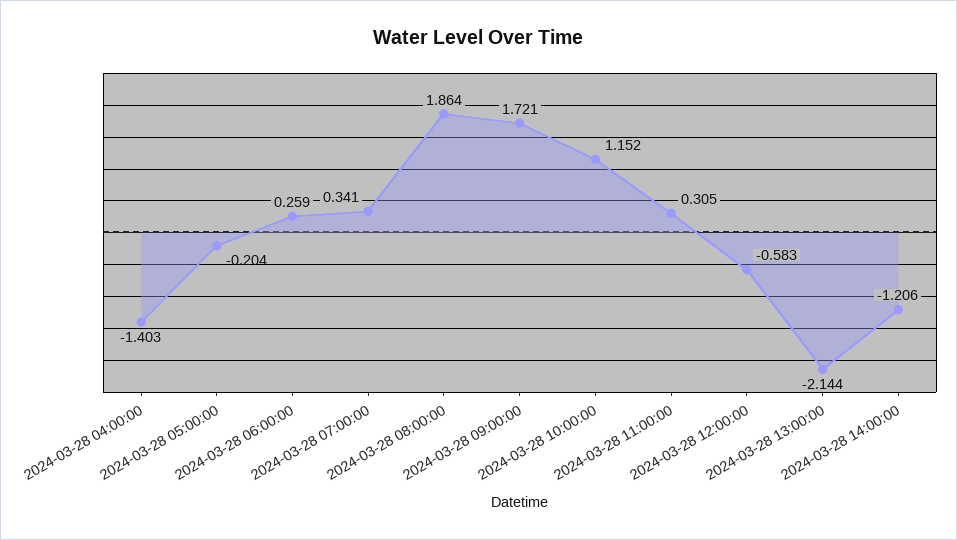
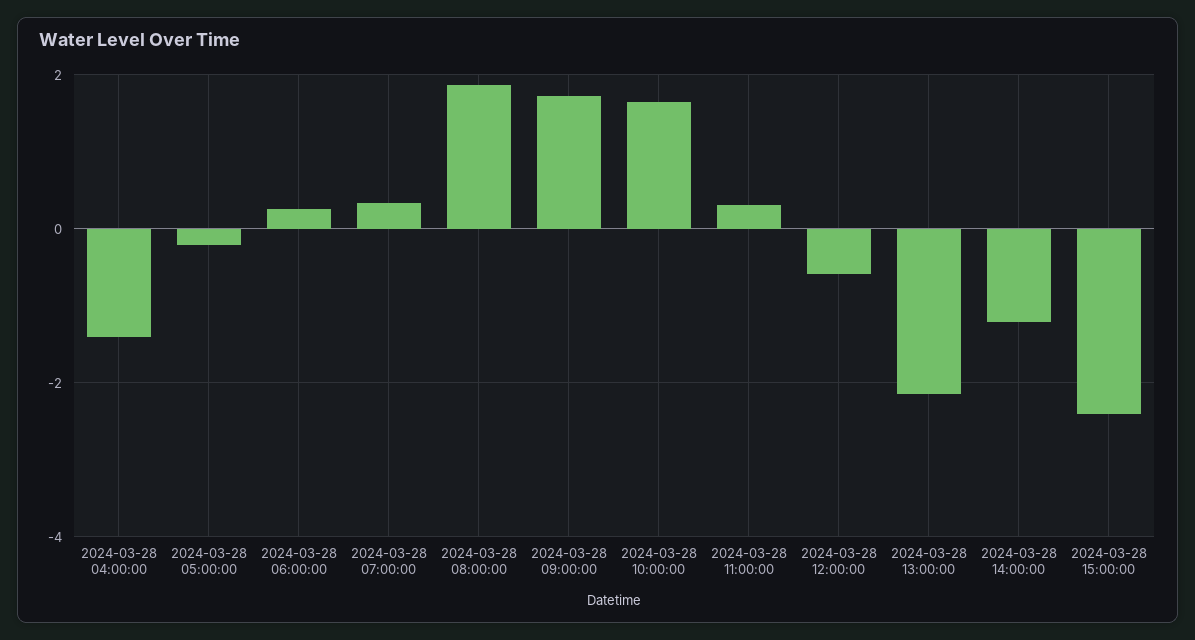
2024-03-28 10:00:00: 1.152 -> 1.6
2024-03-28 15:00:00: none -> -2.4

